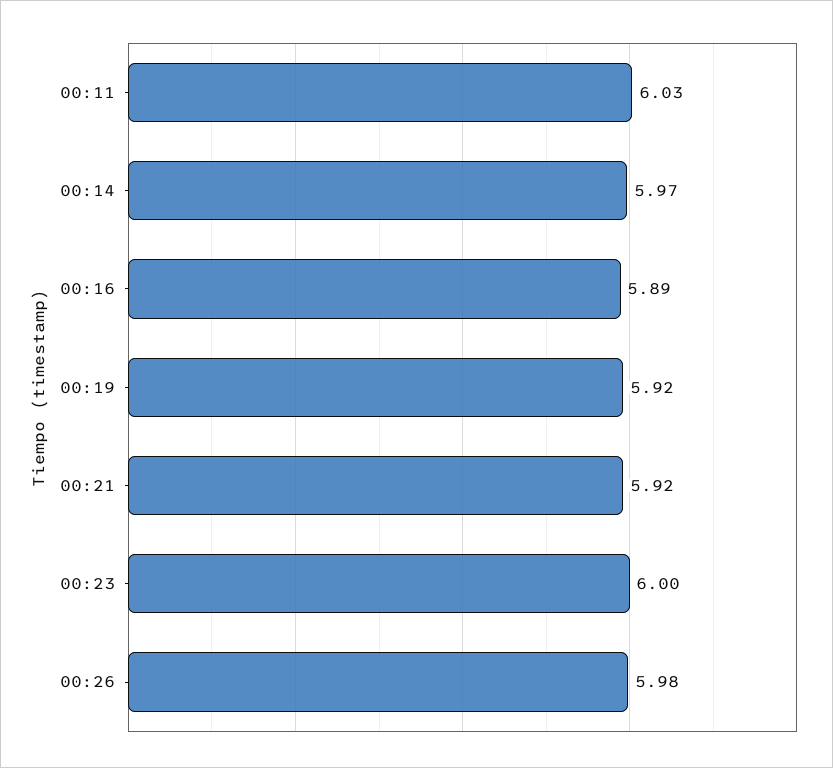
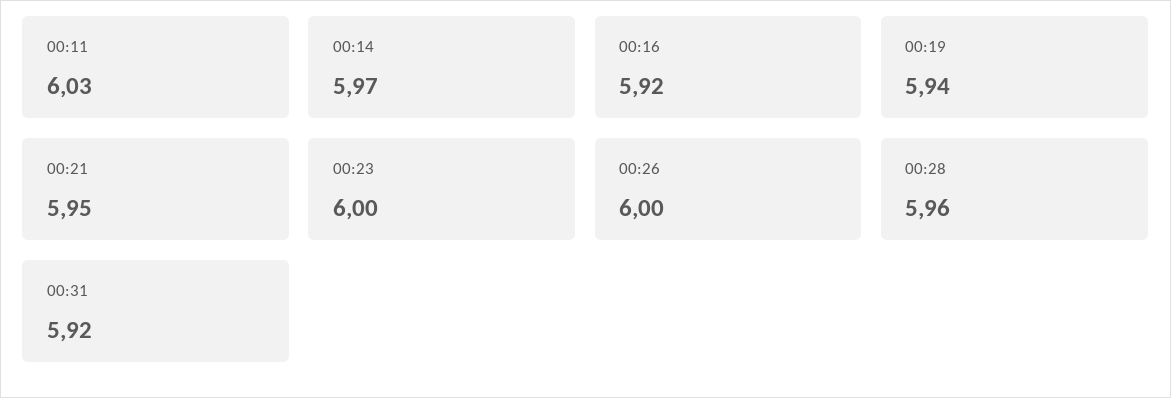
00:16: 5.89 -> 5.92
00:19: 5.92 -> 5.94
00:21: 5.92 -> 5.95
00:26: 5.98 -> 6
00:28: none -> 5.96
00:31: none -> 5.92

